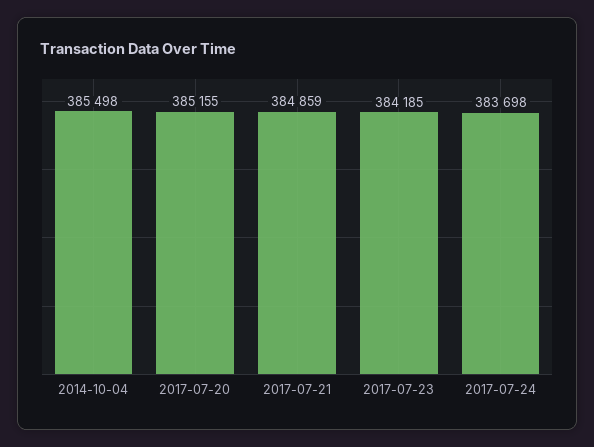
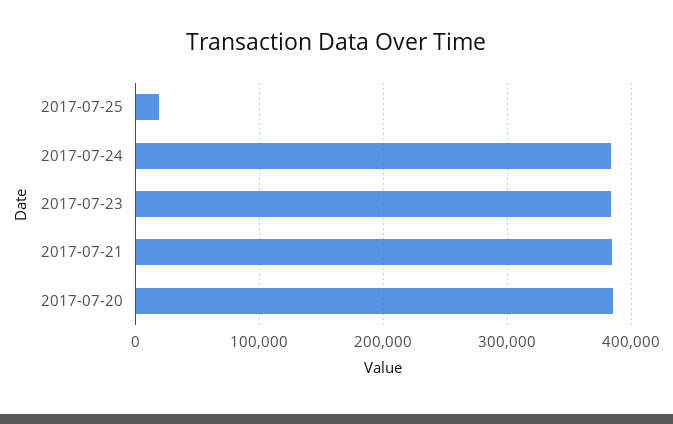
2014-10-04: 385498 -> none
2017-07-25: none -> 20000

